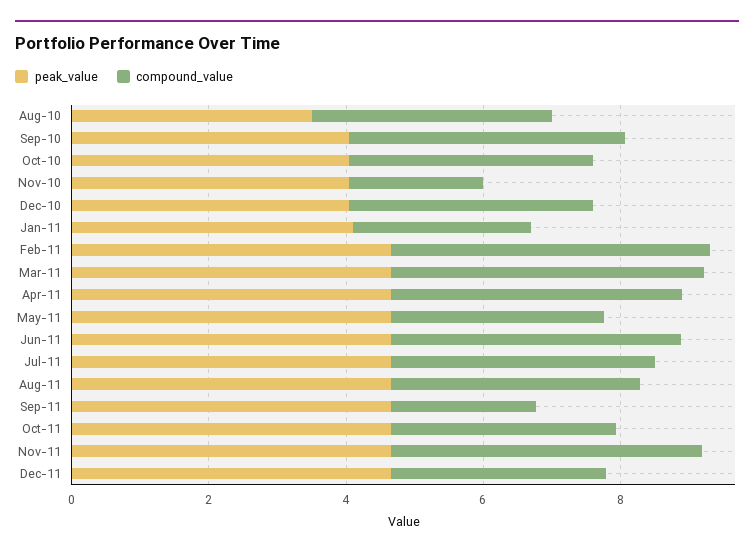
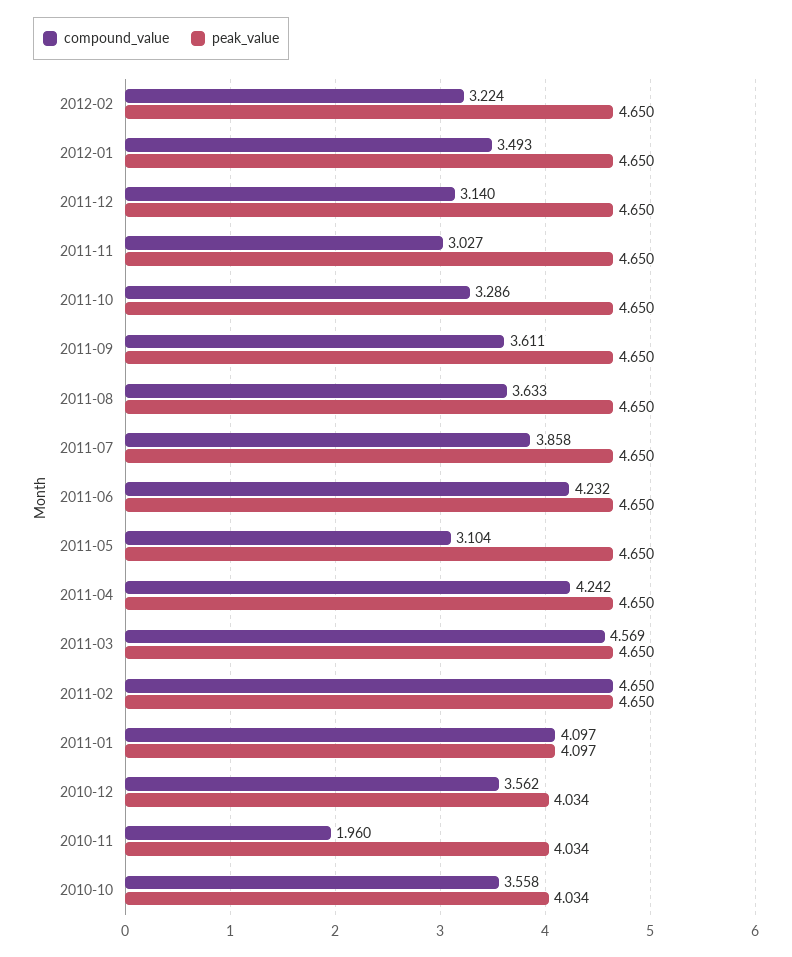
peak_value, Aug-10: 3.5 -> none
compound_value, Aug-10: 3.5 -> none
peak_value, Sep-10: 4 -> none
compound_value, Sep-10: 4 -> none
compound_value, Jan-11: 2.5 -> 4.097
compound_value, Sep-11: 2 -> 3.611
compound_value, Nov-11: 4.5 -> 3.027
compound_value, 2012-02: none -> 3.224
peak_value, 2012-02: none -> 4.65
compound_value, 2012-01: none -> 3.493
peak_value, 2012-01: none -> 4.65

